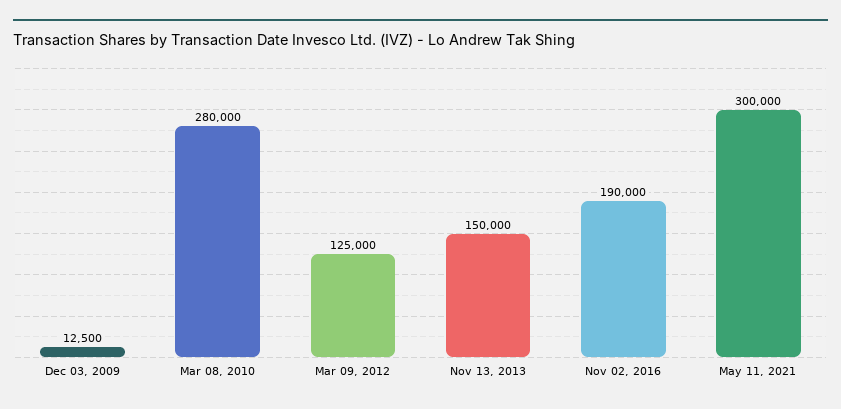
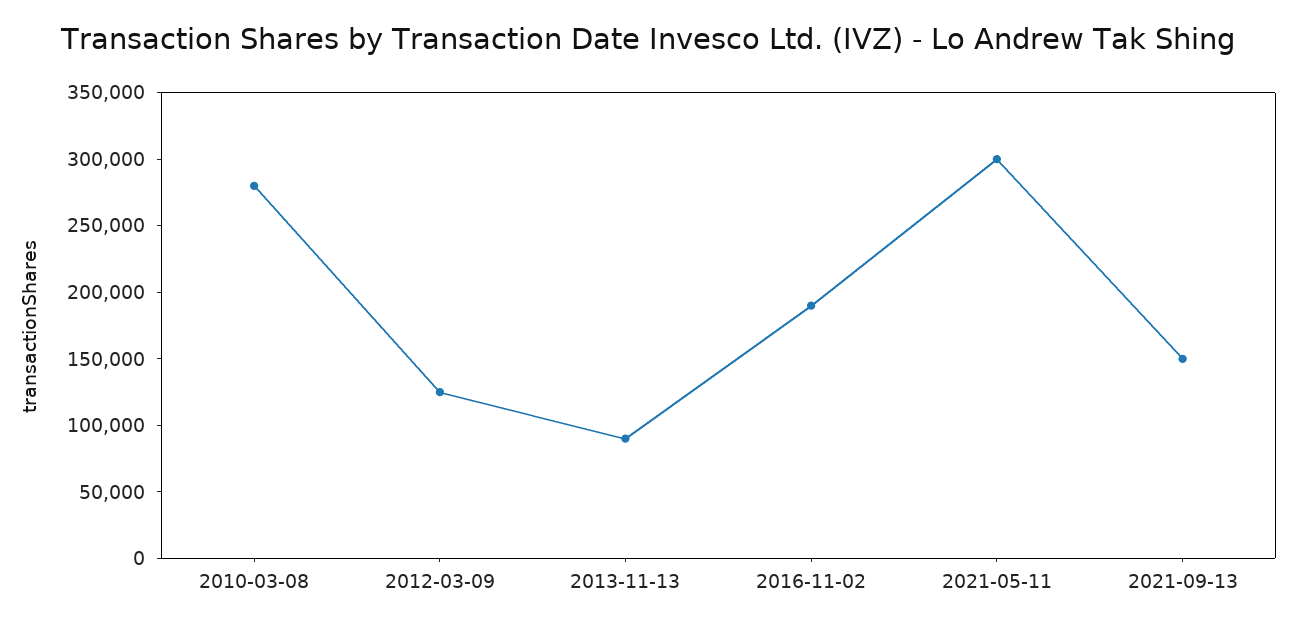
Dec 03, 2009: 12500 -> none
Nov 13, 2013: 150000 -> 90000
2021-09-13: none -> 150000

